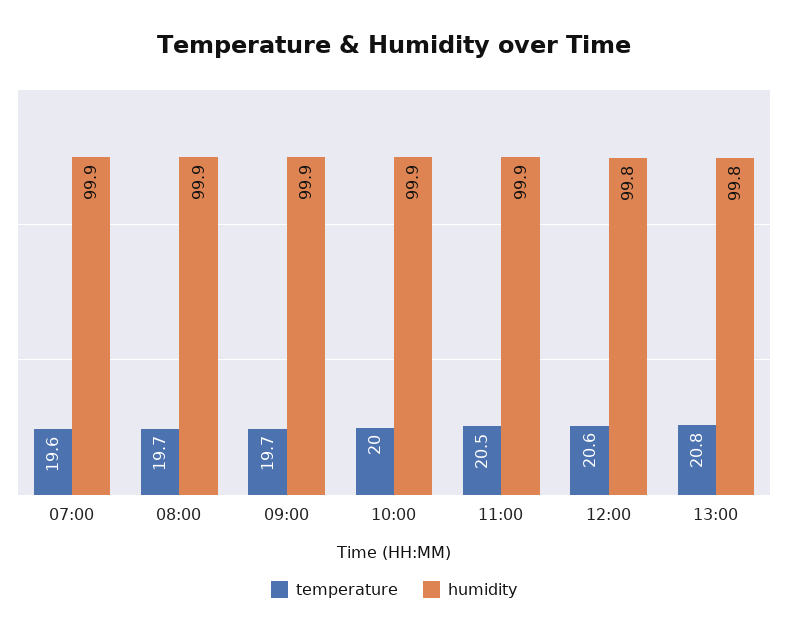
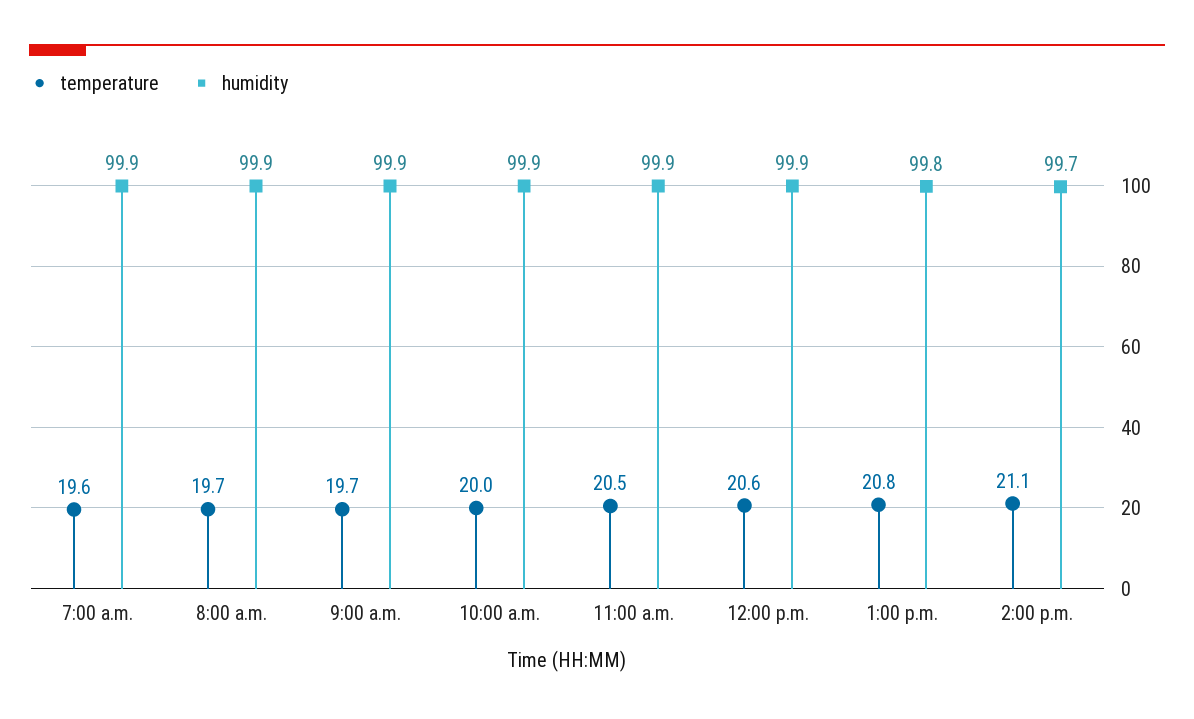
humidity, 12:00: 99.8 -> 99.9
temperature, 2:00 p.m.: none -> 21.1
humidity, 2:00 p.m.: none -> 99.7

